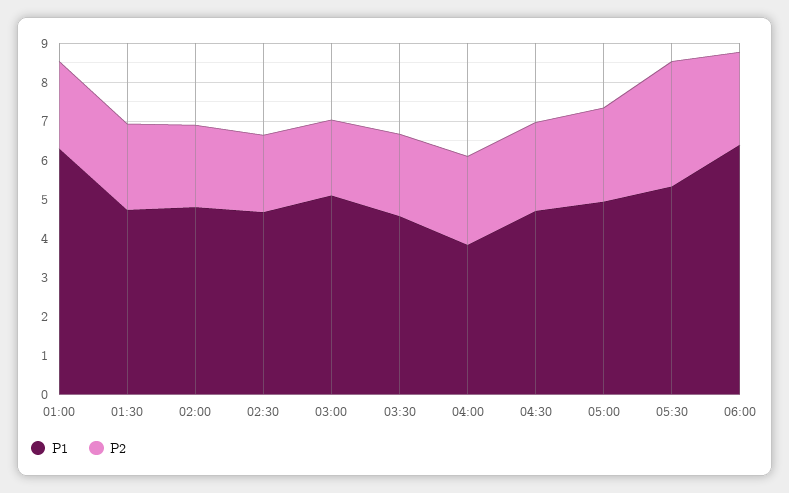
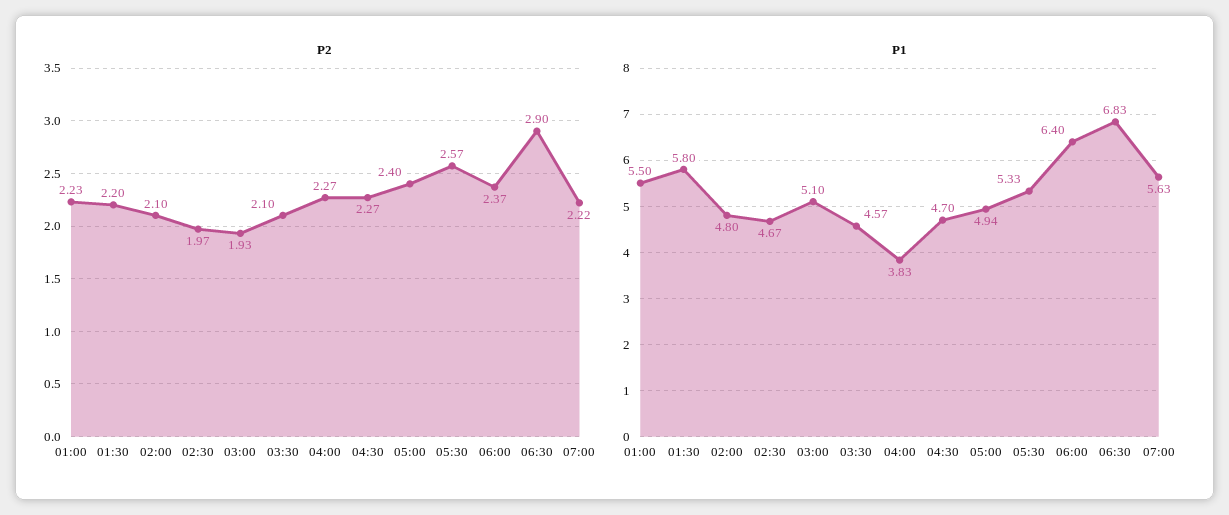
P1, 01:00: 6.25 -> 5.5
P1, 01:30: 4.75 -> 5.8
P2, 05:30: 3.25 -> 2.57
P2, 06:30: none -> 2.9
P2, 07:00: none -> 2.22
P1, 06:30: none -> 6.83
P1, 07:00: none -> 5.63

